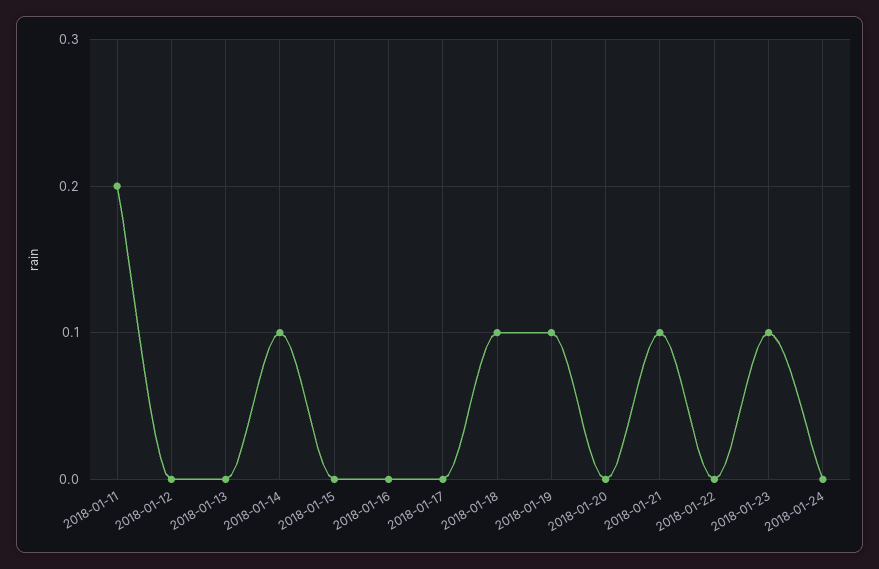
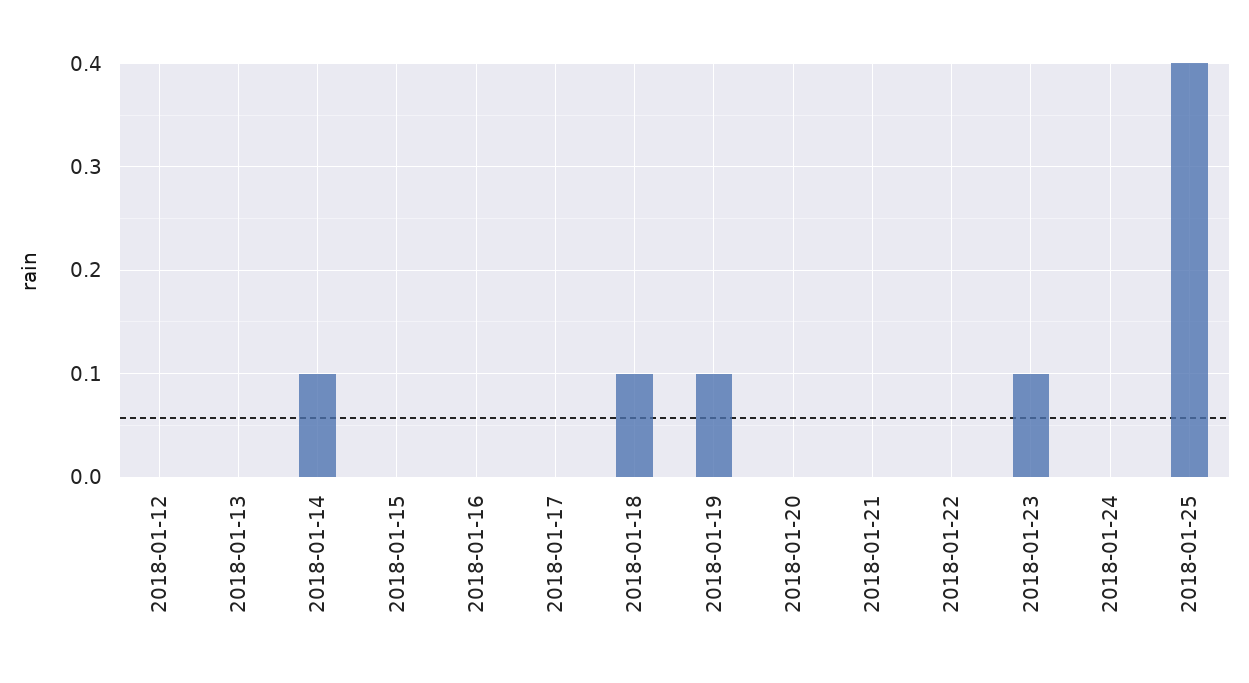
2018-01-11: 0.2 -> none
2018-01-21: 0.1 -> 0
2018-01-25: none -> 0.4

